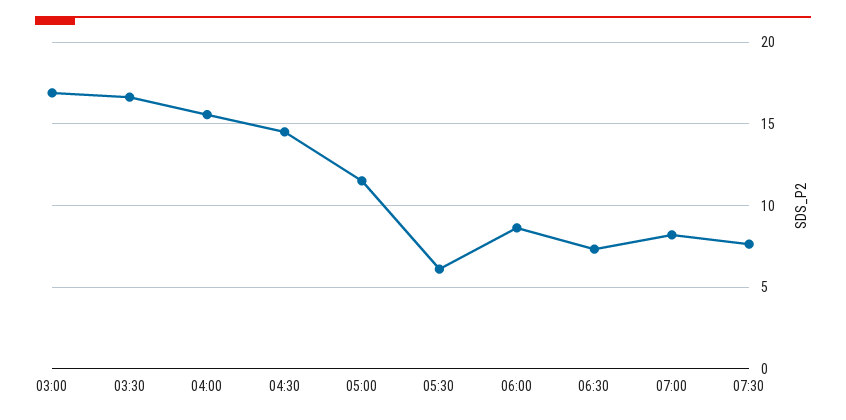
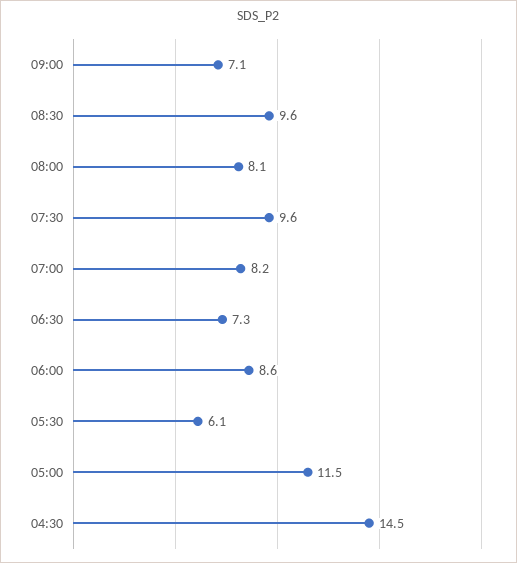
03:00: 17 -> none
03:30: 16.5 -> none
04:00: 15.5 -> none
07:30: 7.5 -> 9.6
09:00: none -> 7.1
08:30: none -> 9.6
08:00: none -> 8.1

